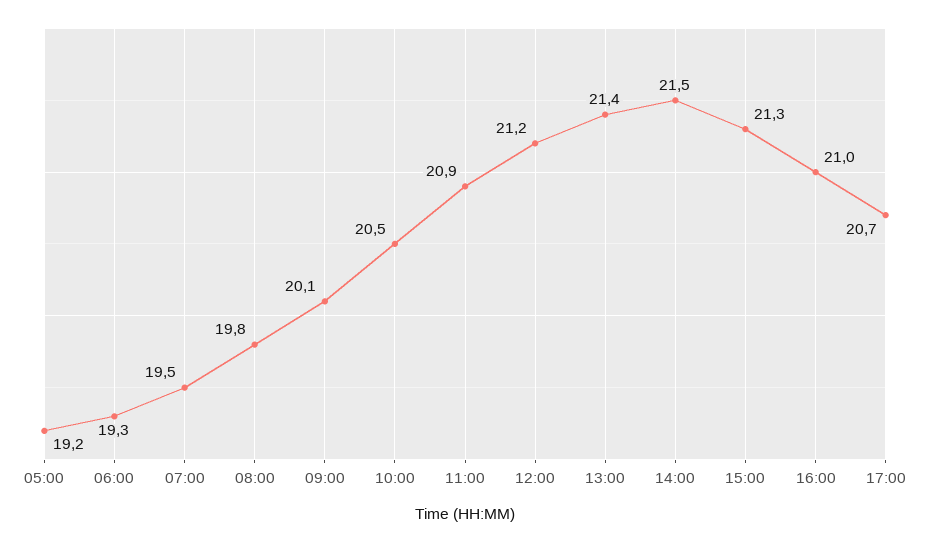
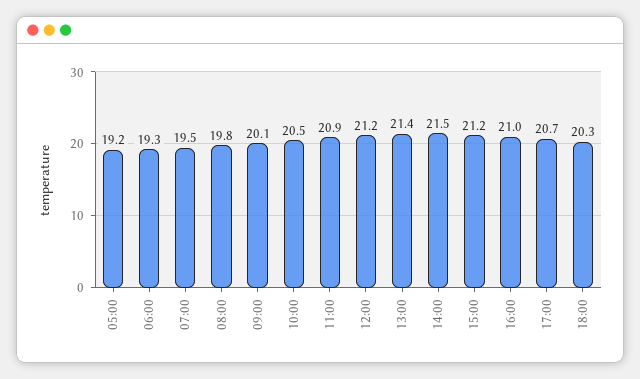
15:00: 21.3 -> 21.2
18:00: none -> 20.3

